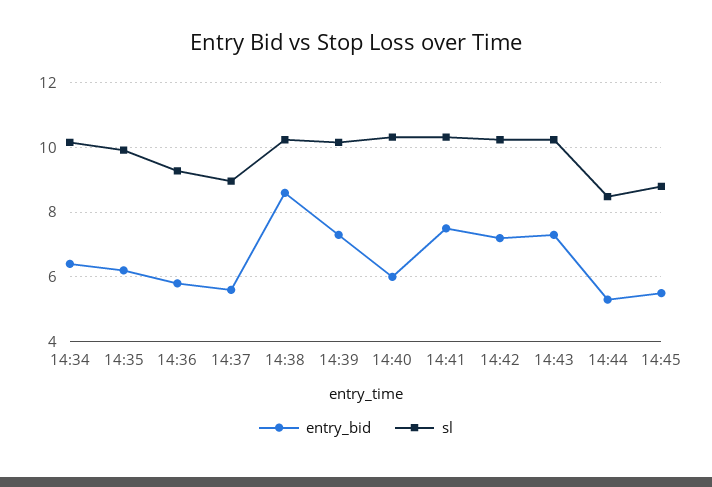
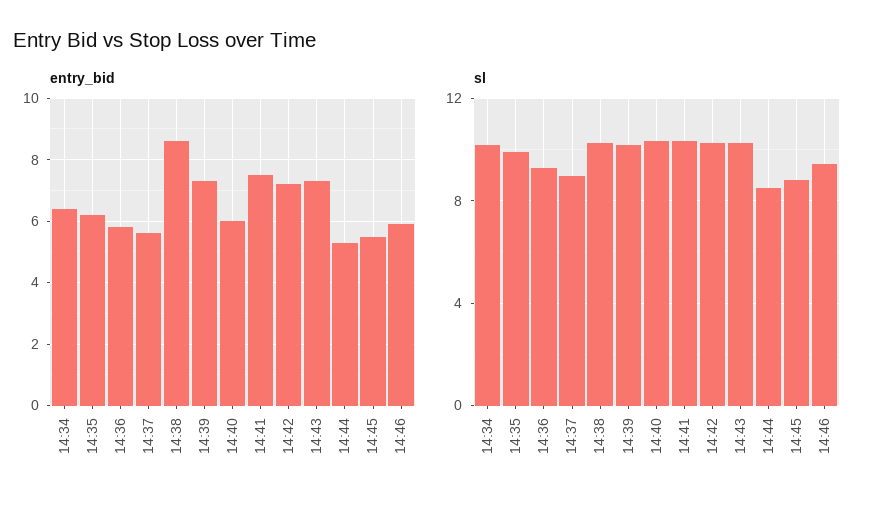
entry_bid, 14:46: none -> 6
sl, 14:46: none -> 9.5

